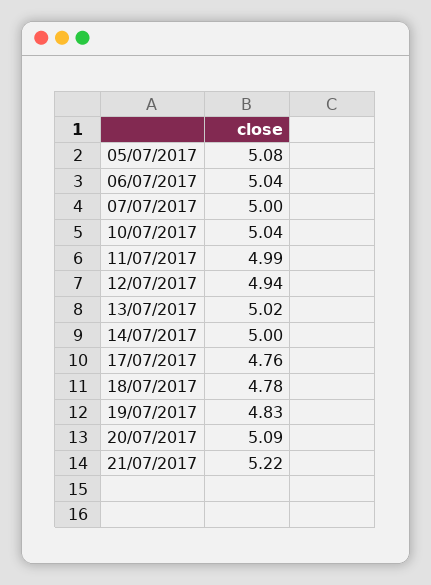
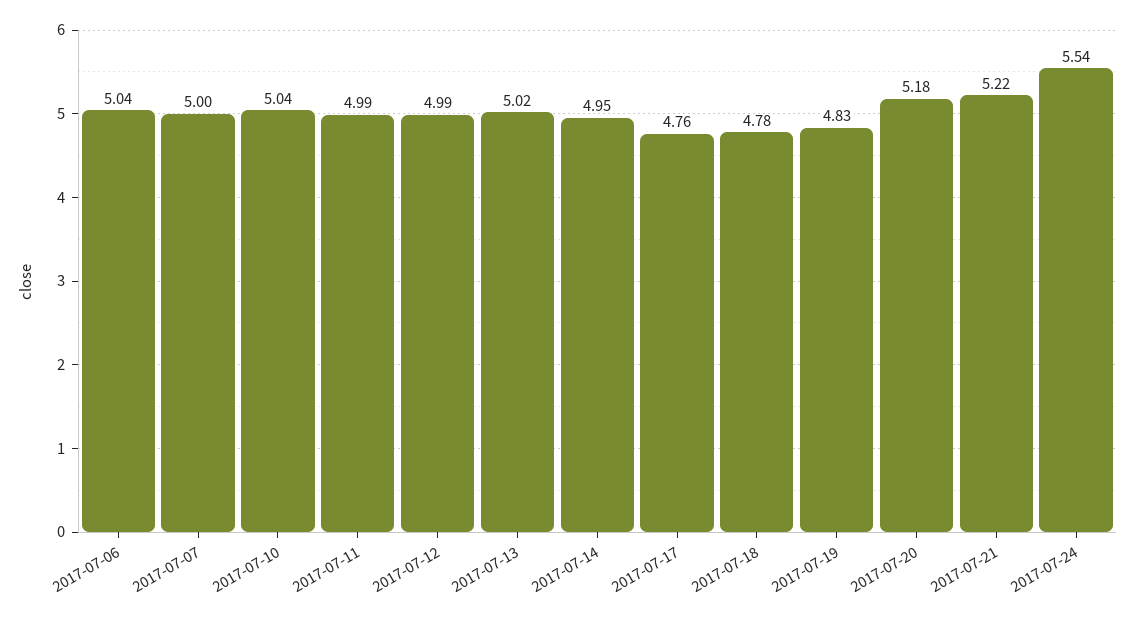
05/07/2017: 5.08 -> none
12/07/2017: 4.94 -> 4.99
14/07/2017: 5 -> 4.95
20/07/2017: 5.09 -> 5.18
2017-07-24: none -> 5.54

